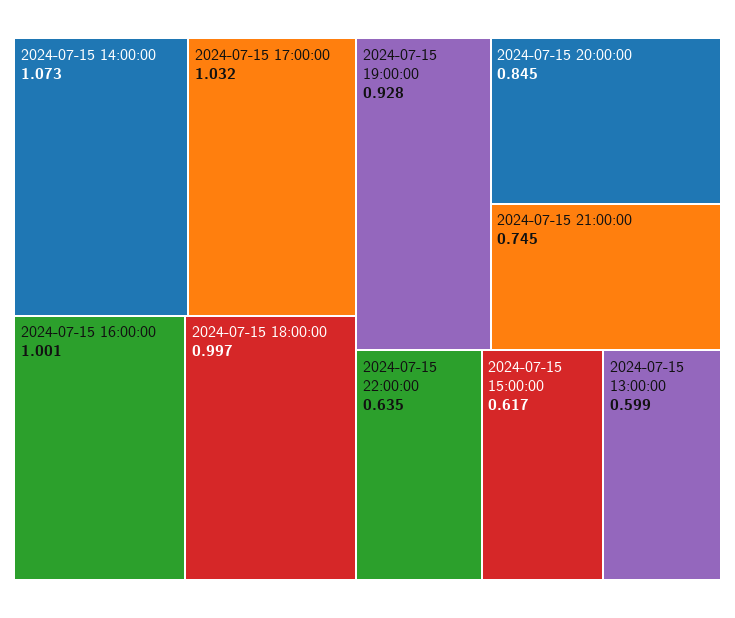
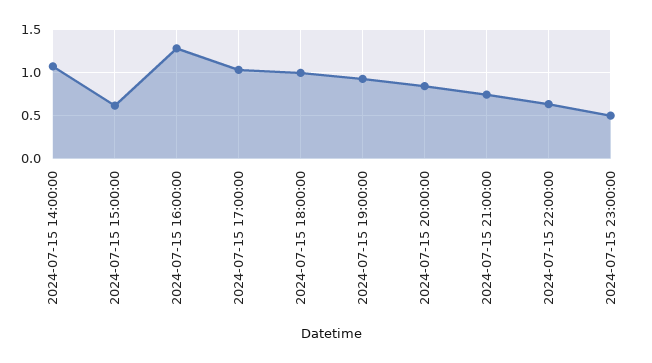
2024-07-15 16:00:00: 1.001 -> 1.3
2024-07-15 13:00:00: 0.599 -> none
2024-07-15 23:00:00: none -> 0.5

